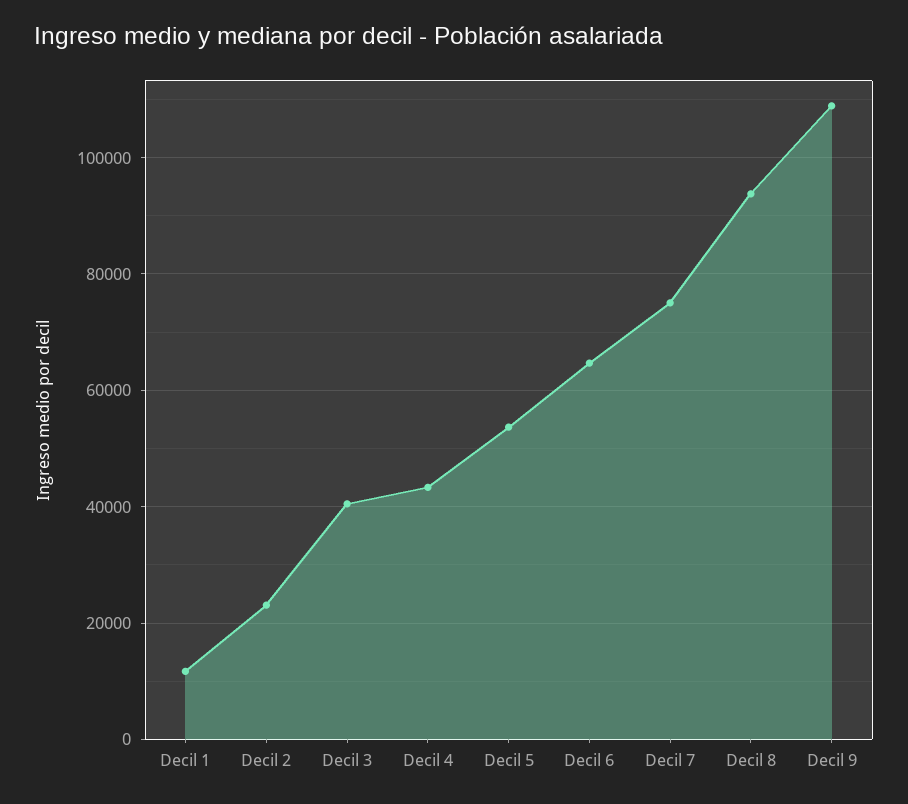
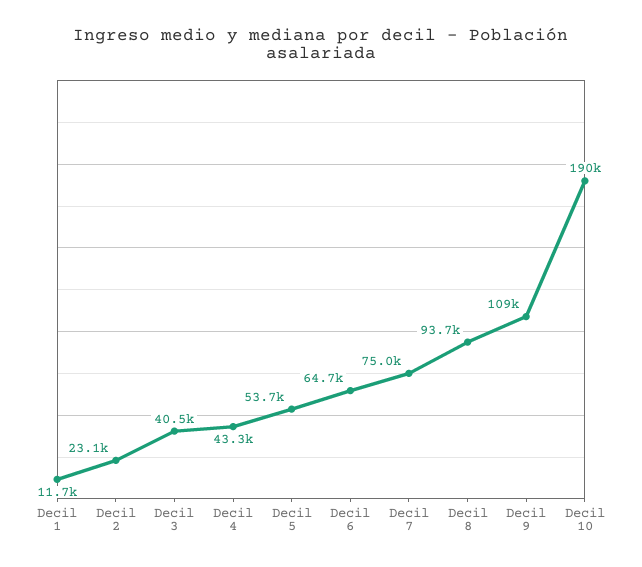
Decil 10: none -> 190000

